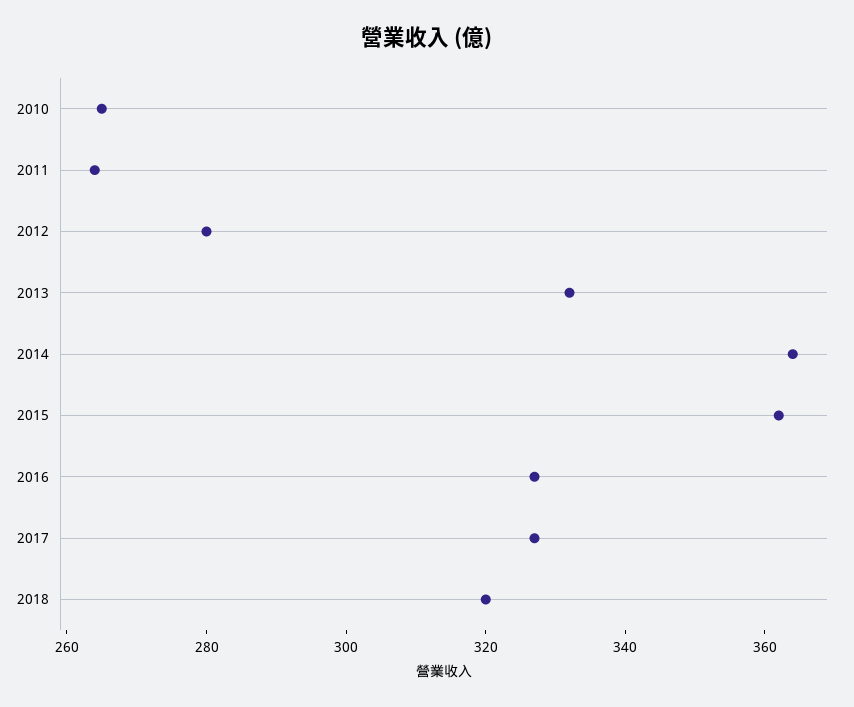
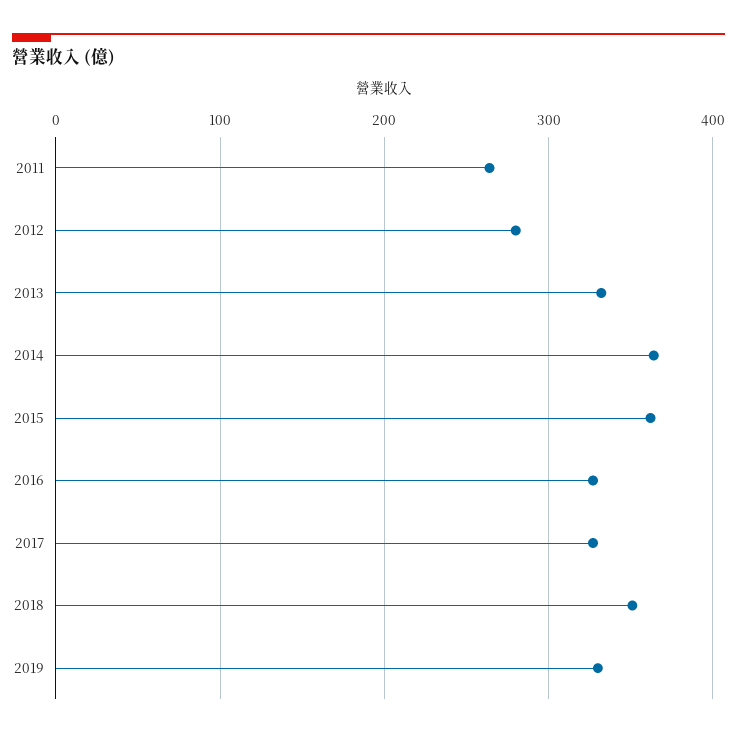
2010: 265 -> none
2018: 320 -> 350
2019: none -> 330

